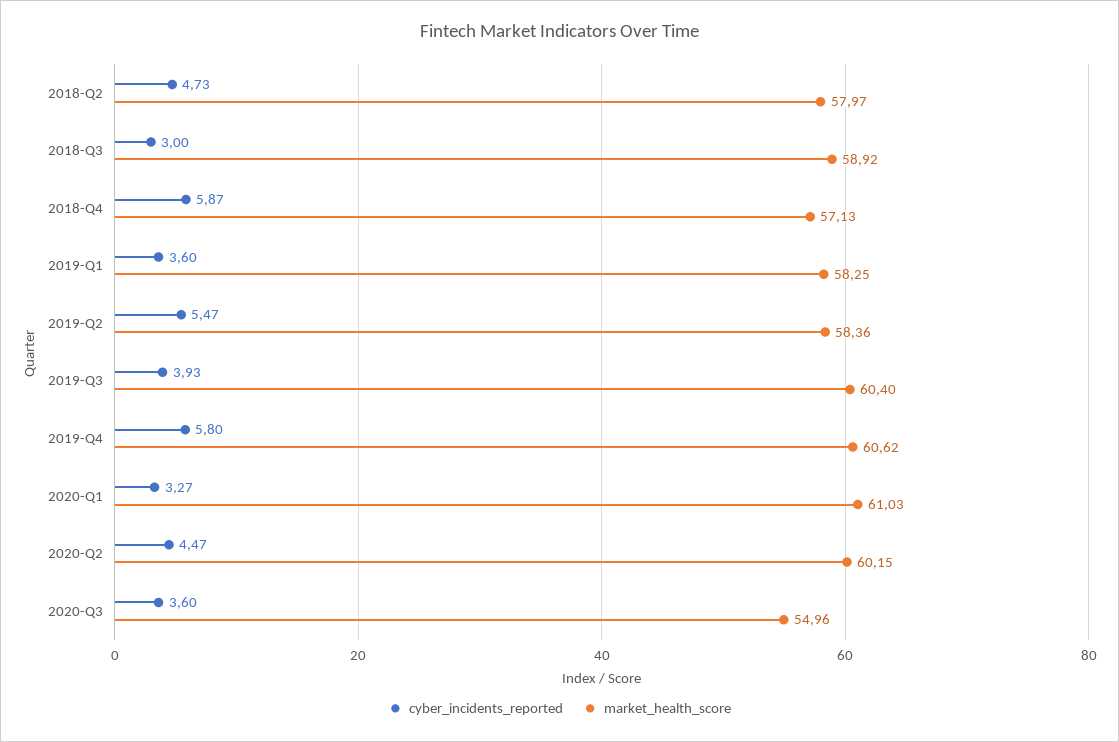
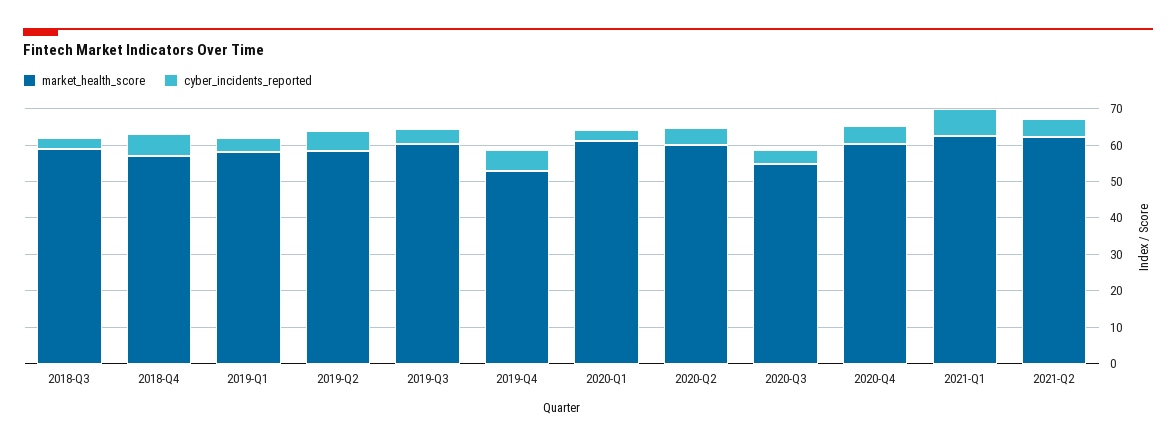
cyber_incidents_reported, 2018-Q2: 4.73 -> none
market_health_score, 2018-Q2: 57.97 -> none
market_health_score, 2019-Q4: 60.62 -> 52.5
market_health_score, 2020-Q4: none -> 60
cyber_incidents_reported, 2020-Q4: none -> 5
market_health_score, 2021-Q1: none -> 62.5
cyber_incidents_reported, 2021-Q1: none -> 7.5
market_health_score, 2021-Q2: none -> 62.5
cyber_incidents_reported, 2021-Q2: none -> 5

